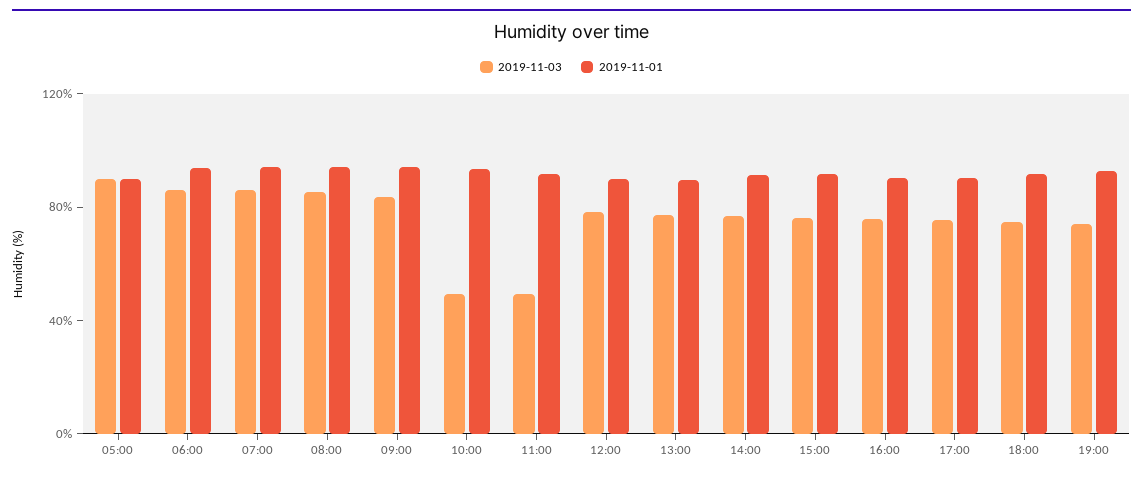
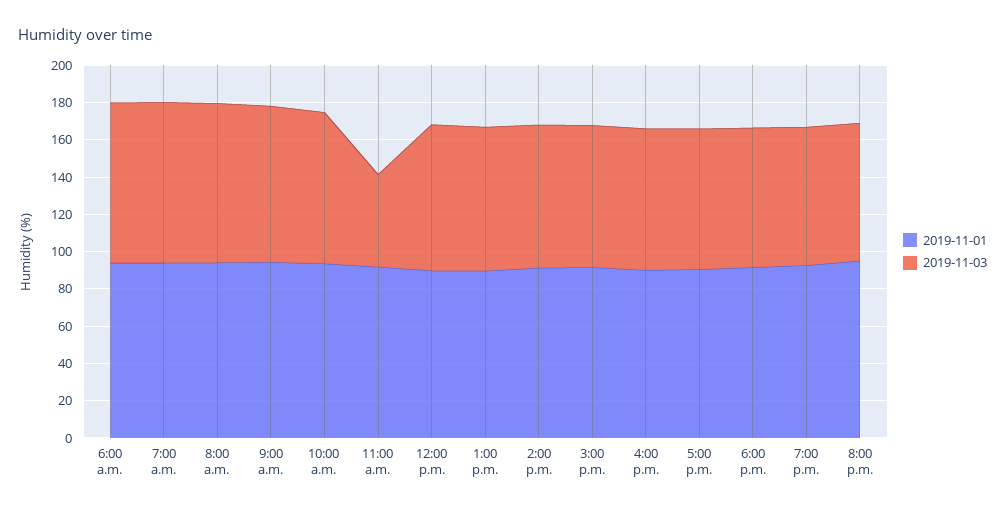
2019-11-03, 05:00: 90 -> none
2019-11-01, 05:00: 90 -> none
2019-11-03, 10:00: 50 -> 80
2019-11-01, 8:00 p.m.: none -> 95
2019-11-03, 8:00 p.m.: none -> 75

